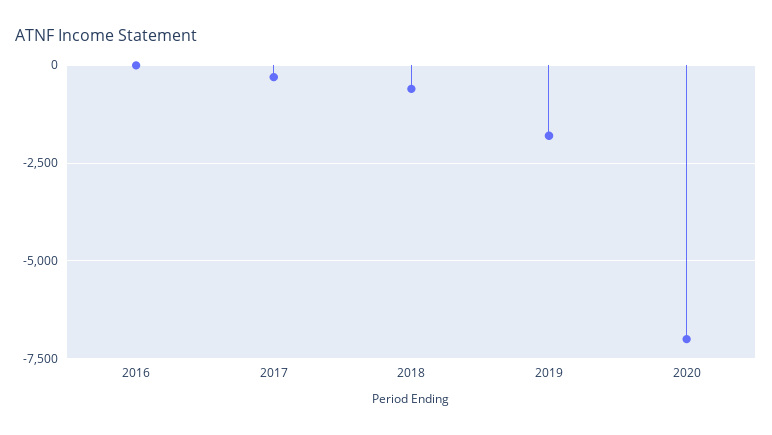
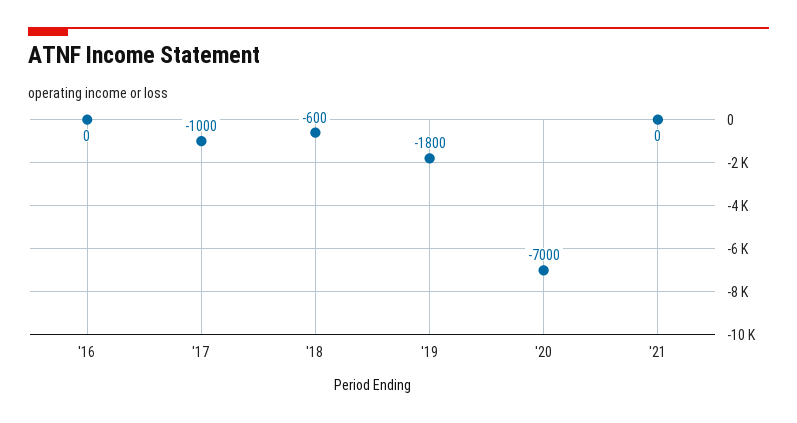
2017: -250 -> -1000
'21: none -> 0

